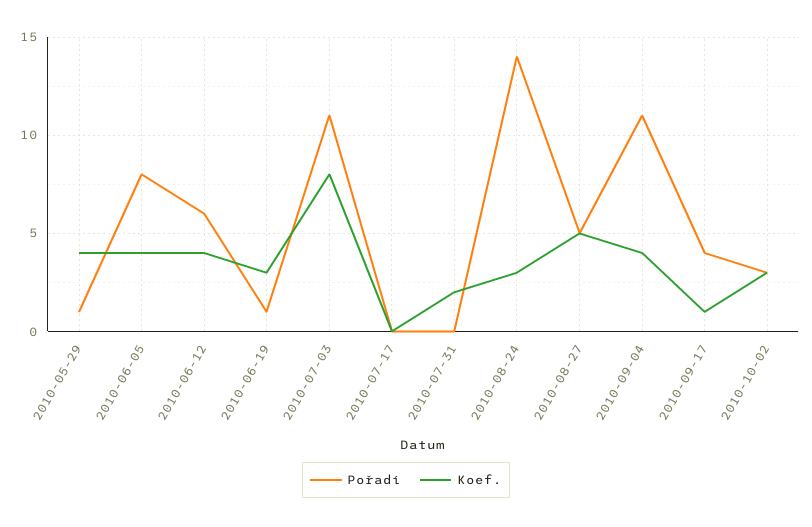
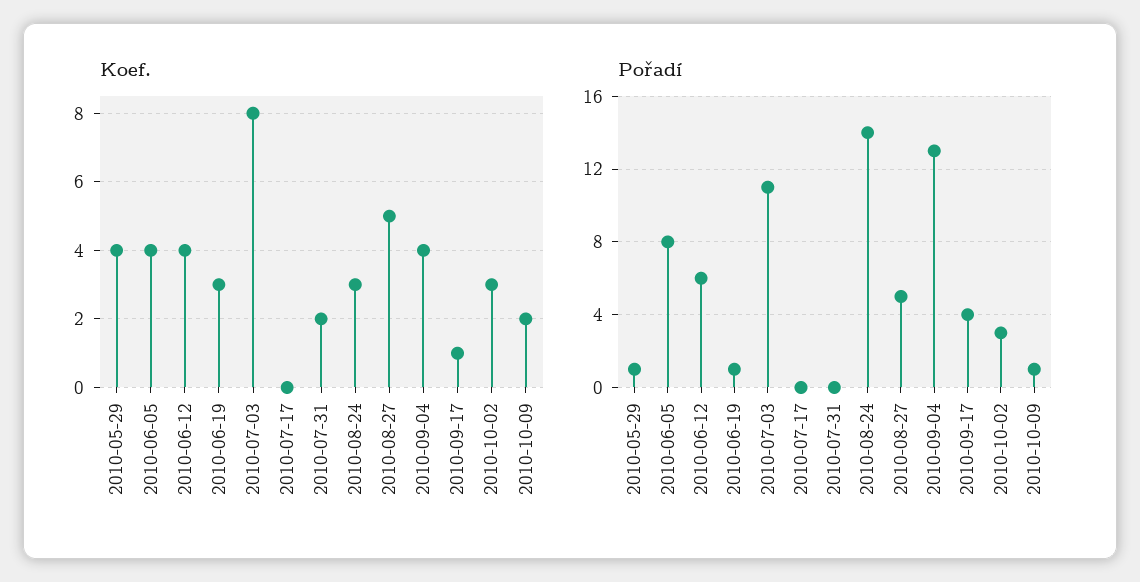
Pořadí, 2010-09-04: 11 -> 13
Koef., 2010-10-09: none -> 2
Pořadí, 2010-10-09: none -> 1

